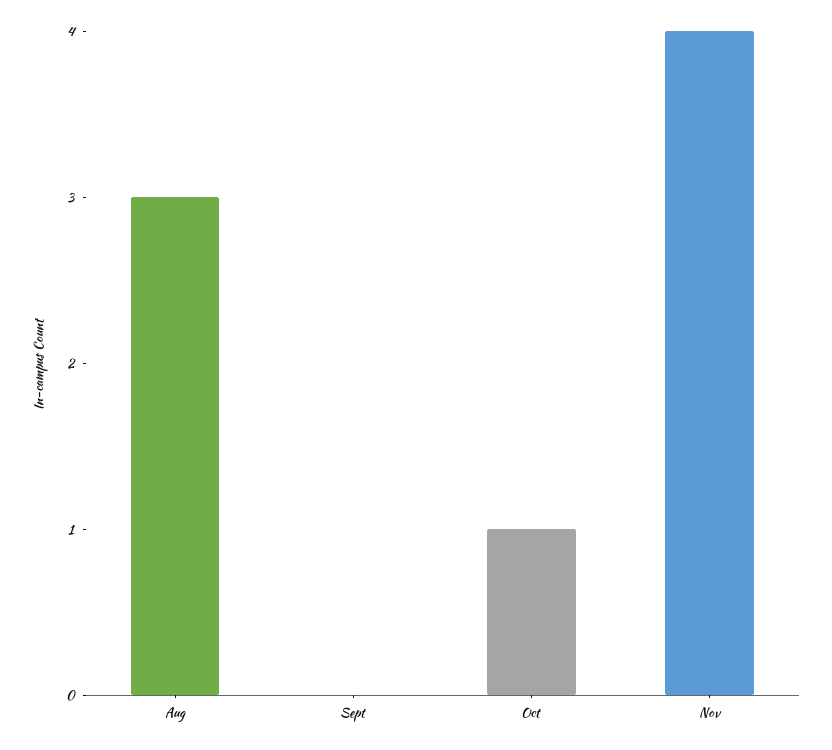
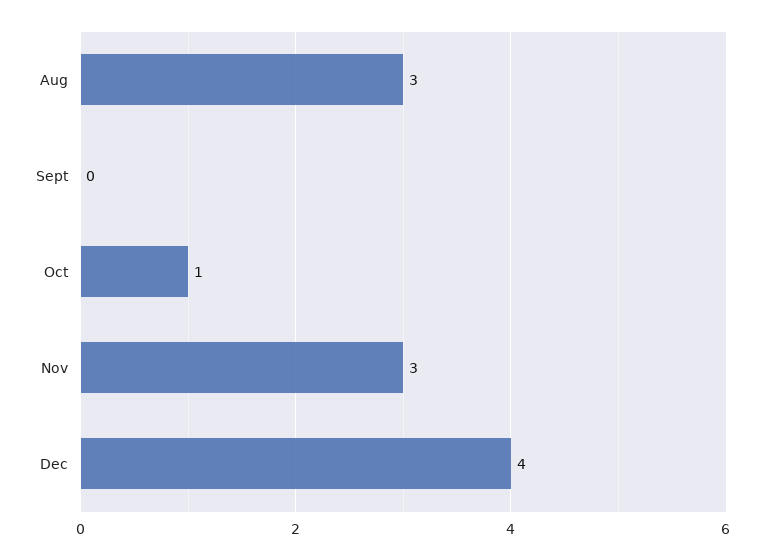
Nov: 4 -> 3
Dec: none -> 4

